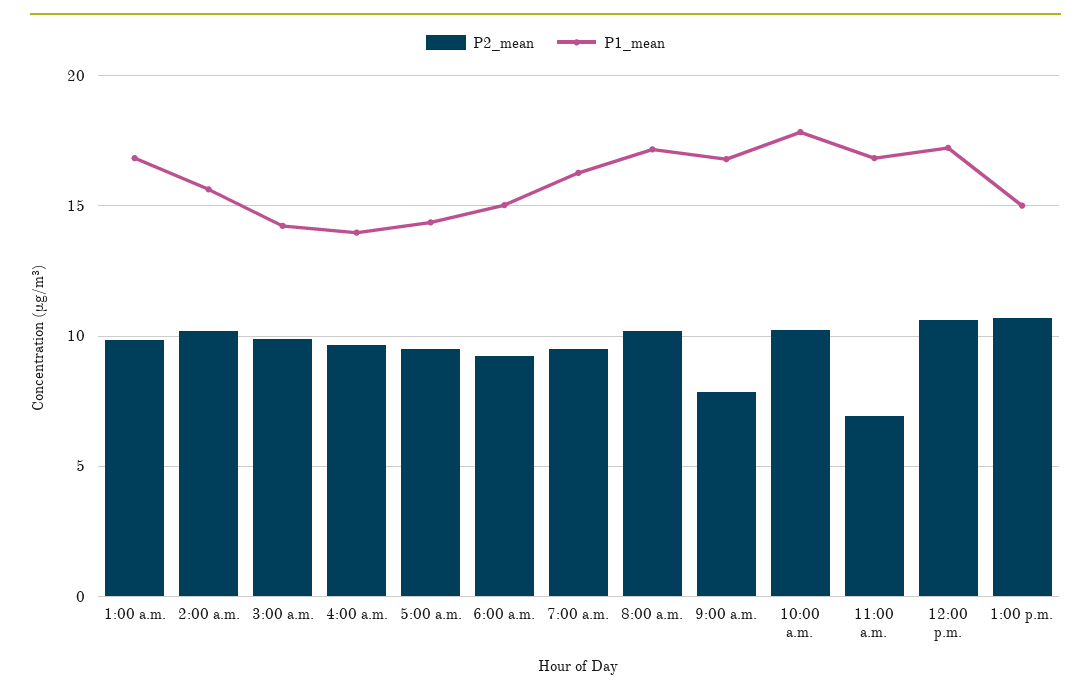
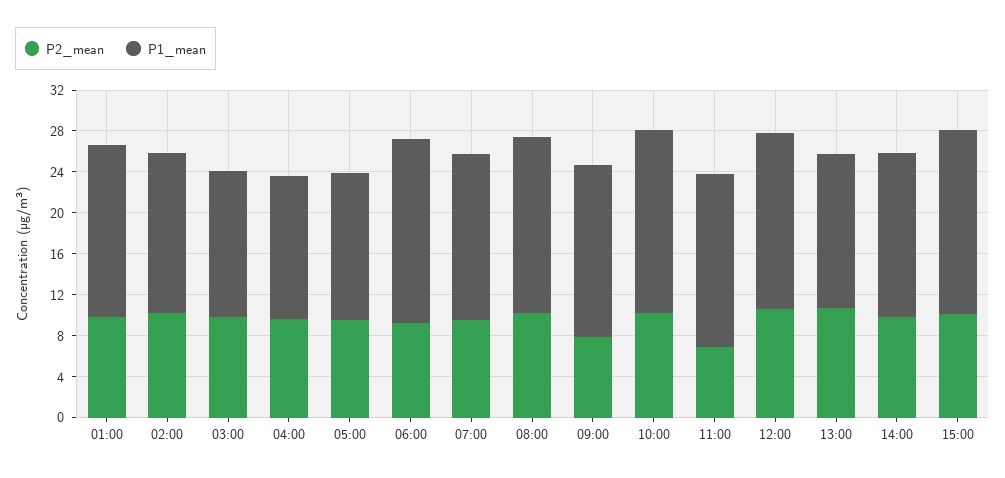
P1_mean, 6:00 a.m.: 15 -> 18
P2_mean, 14:00: none -> 10
P1_mean, 14:00: none -> 16
P2_mean, 15:00: none -> 10
P1_mean, 15:00: none -> 18

